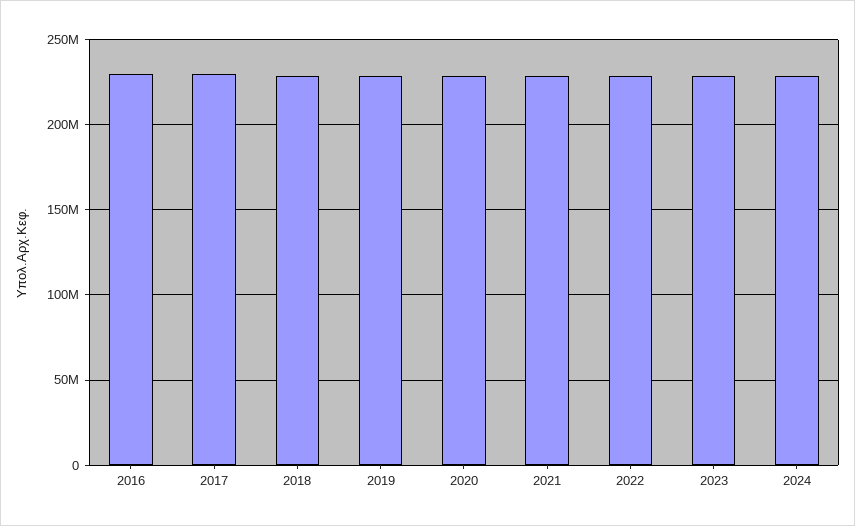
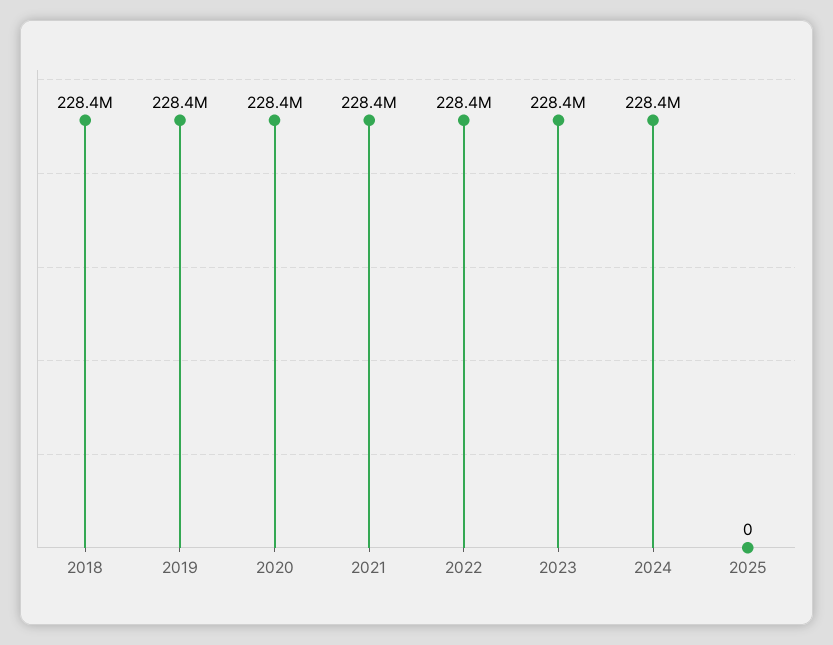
2016: 230000000 -> none
2017: 230000000 -> none
2025: none -> 0

